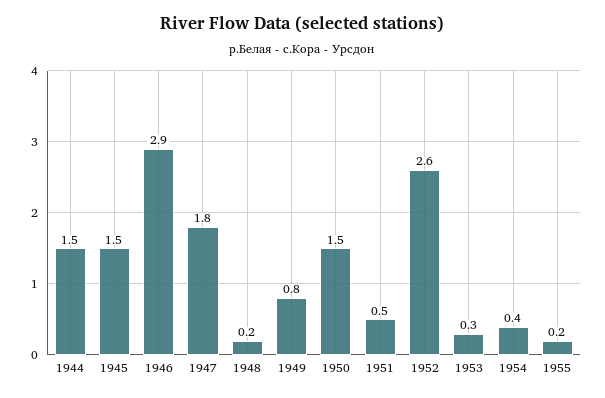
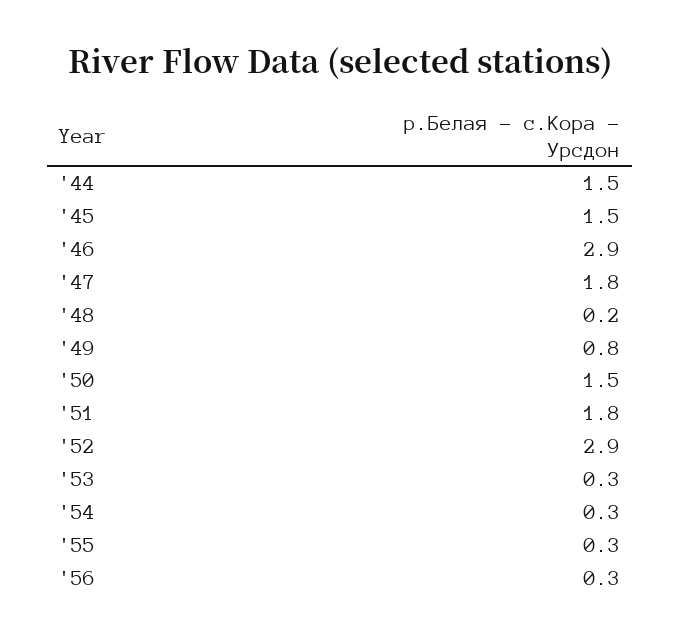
1951: 0.5 -> 1.8
1952: 2.6 -> 2.9
1954: 0.4 -> 0.3
1955: 0.2 -> 0.3
'56: none -> 0.3

